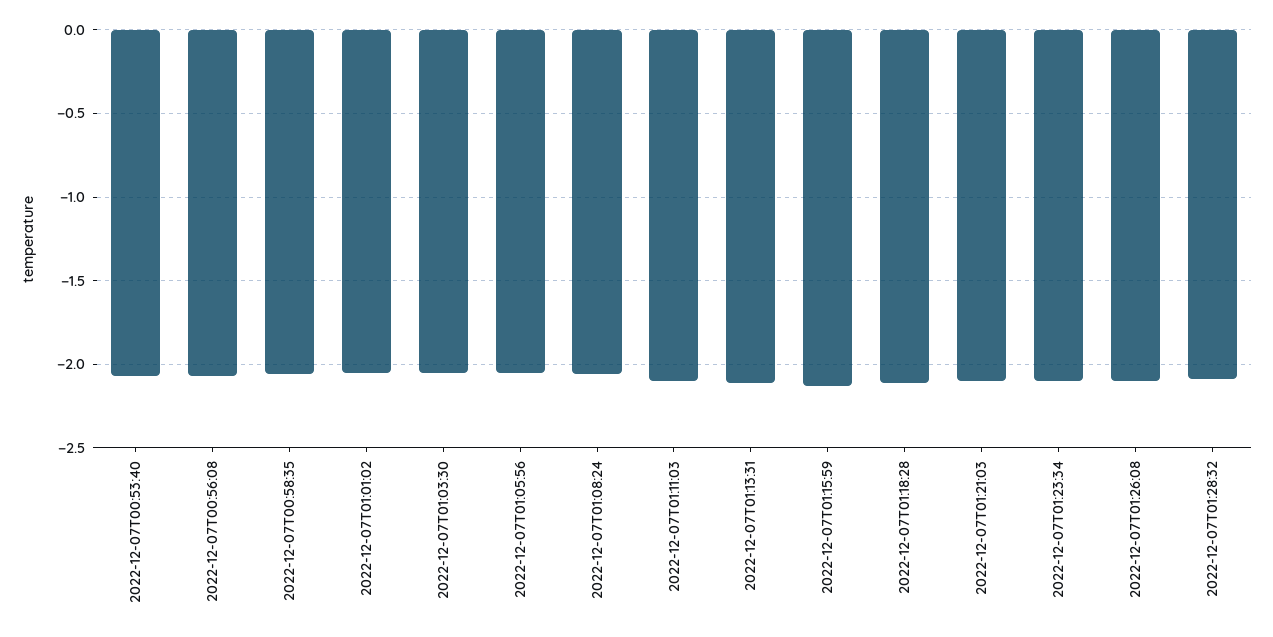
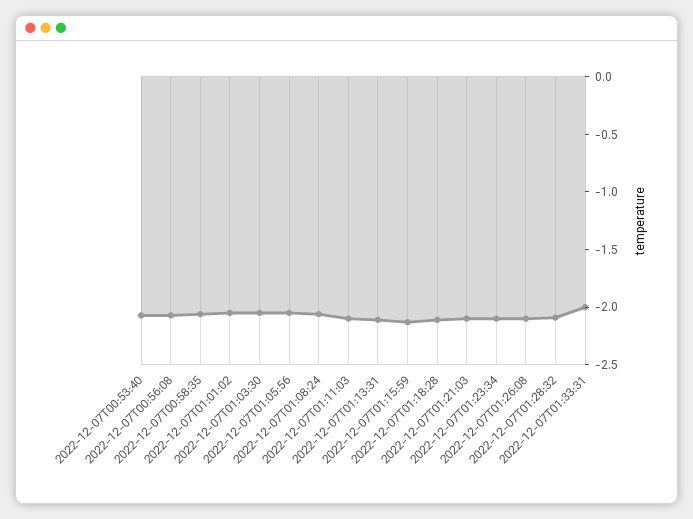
2022-12-07T01:33:31: none -> -2

